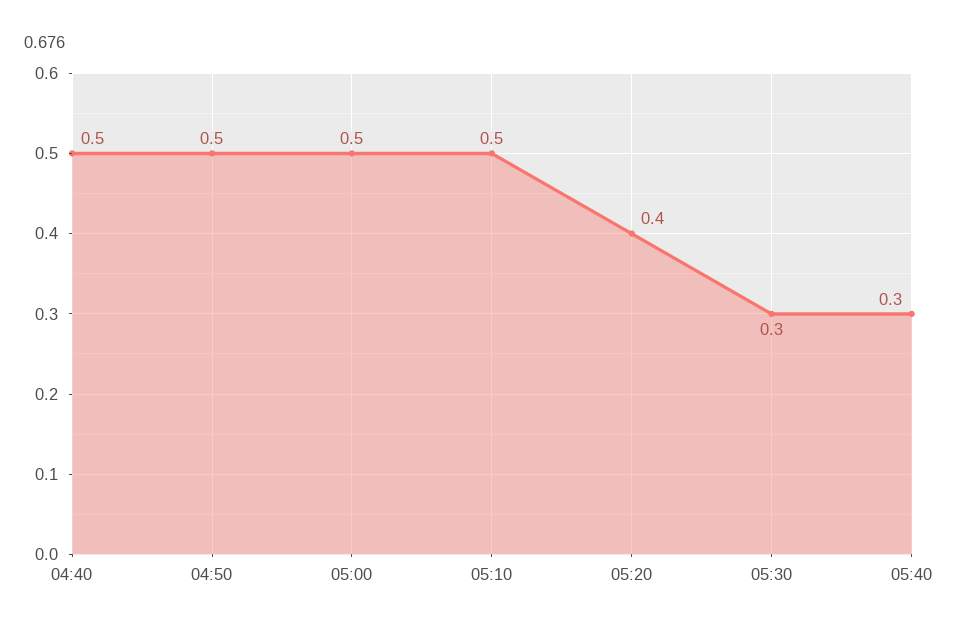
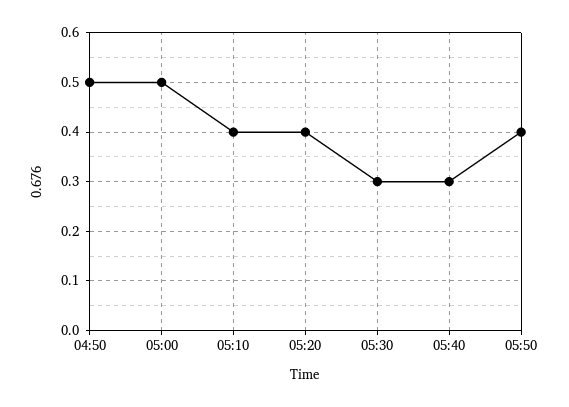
04:40: 0.5 -> none
05:10: 0.5 -> 0.4
05:50: none -> 0.4

